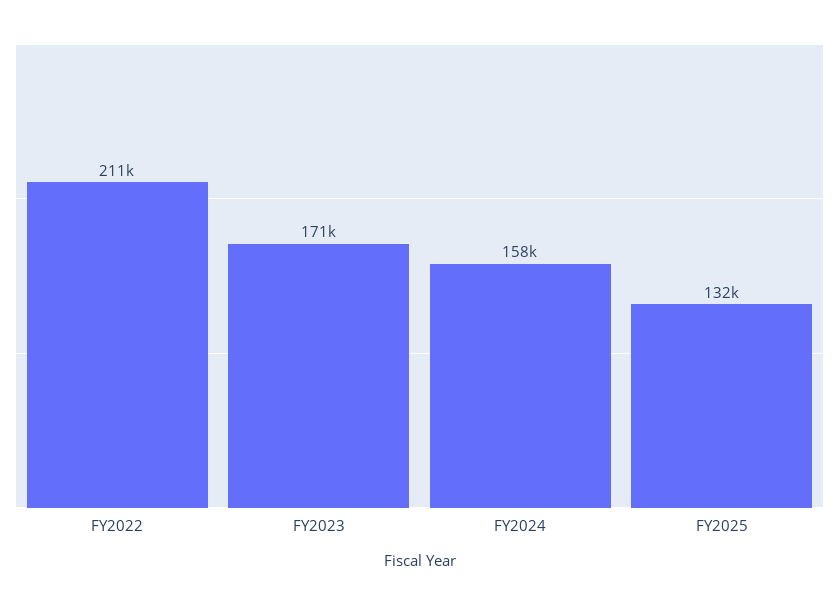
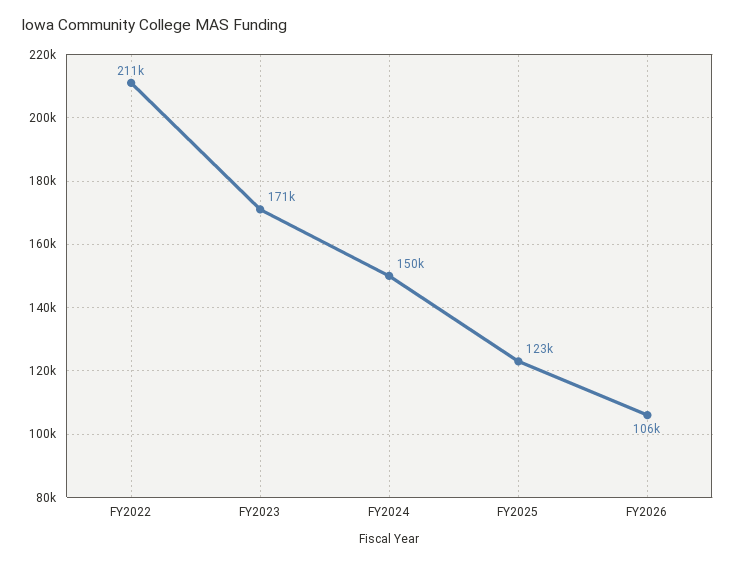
FY2024: 158000 -> 150000
FY2025: 132000 -> 123000
FY2026: none -> 106000

